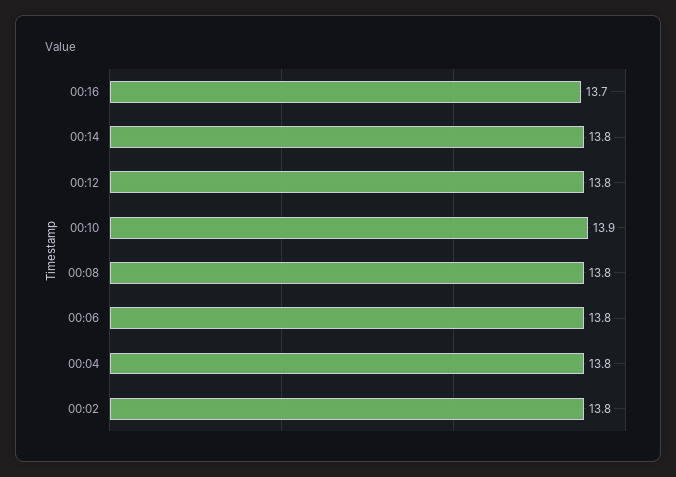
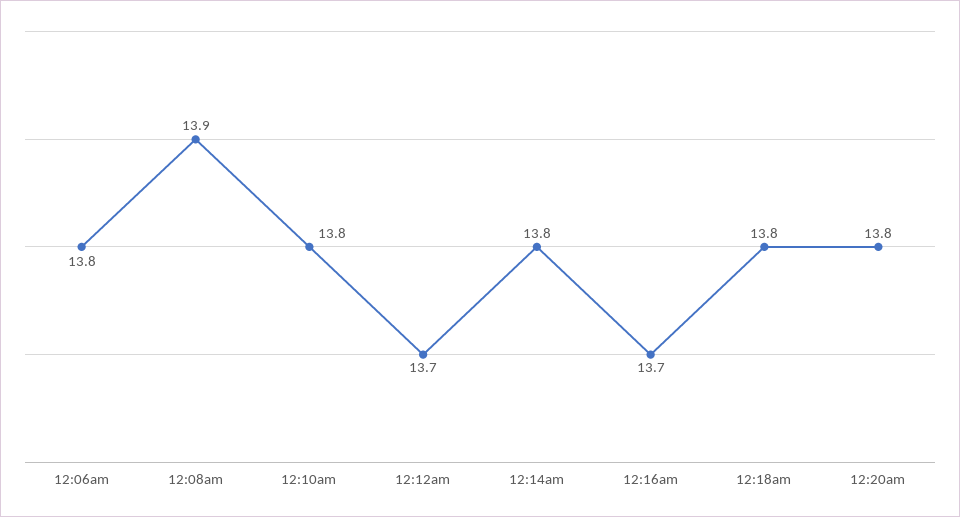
00:12: 13.8 -> 13.7
00:10: 13.9 -> 13.8
00:08: 13.8 -> 13.9
00:04: 13.8 -> none
00:02: 13.8 -> none
12:18am: none -> 13.8
12:20am: none -> 13.8

